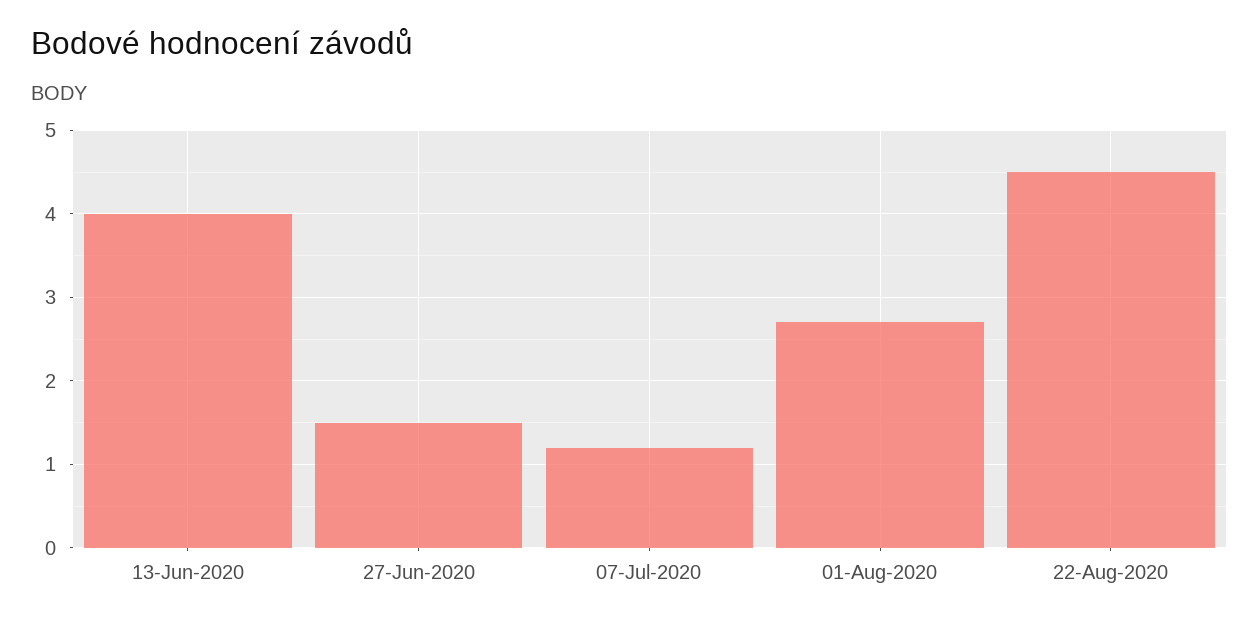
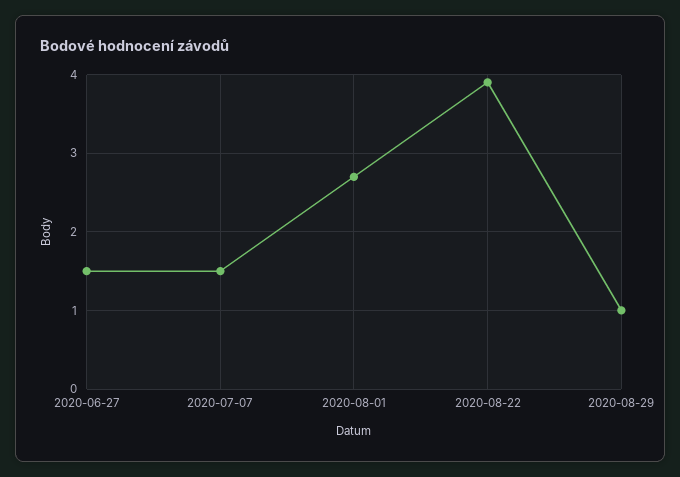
13-Jun-2020: 4 -> none
07-Jul-2020: 1.2 -> 1.5
22-Aug-2020: 4.5 -> 3.9
2020-08-29: none -> 1

